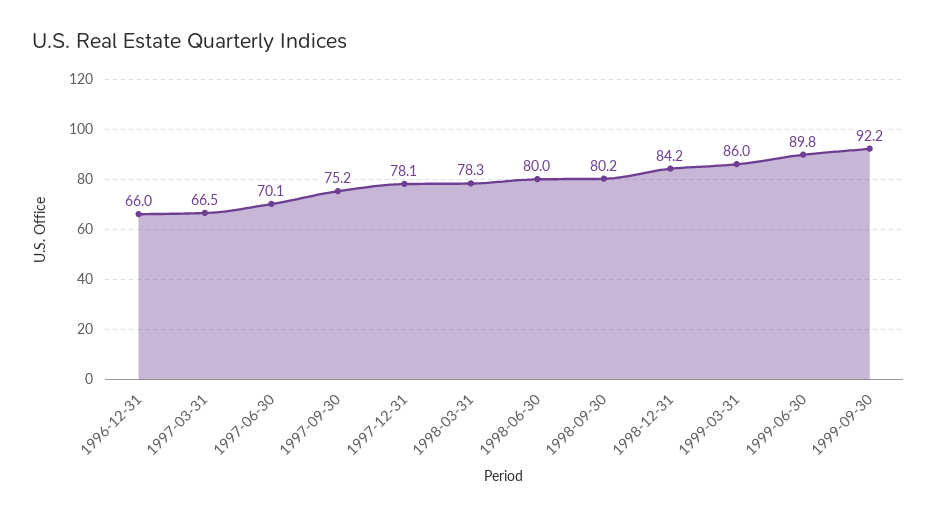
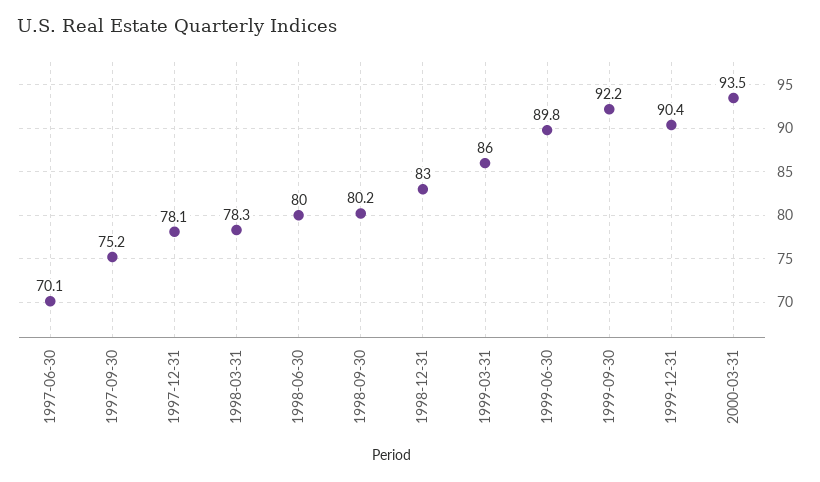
1996-12-31: 66 -> none
1997-03-31: 66.5 -> none
1998-12-31: 84.2 -> 83
1999-12-31: none -> 90.4
2000-03-31: none -> 93.5

